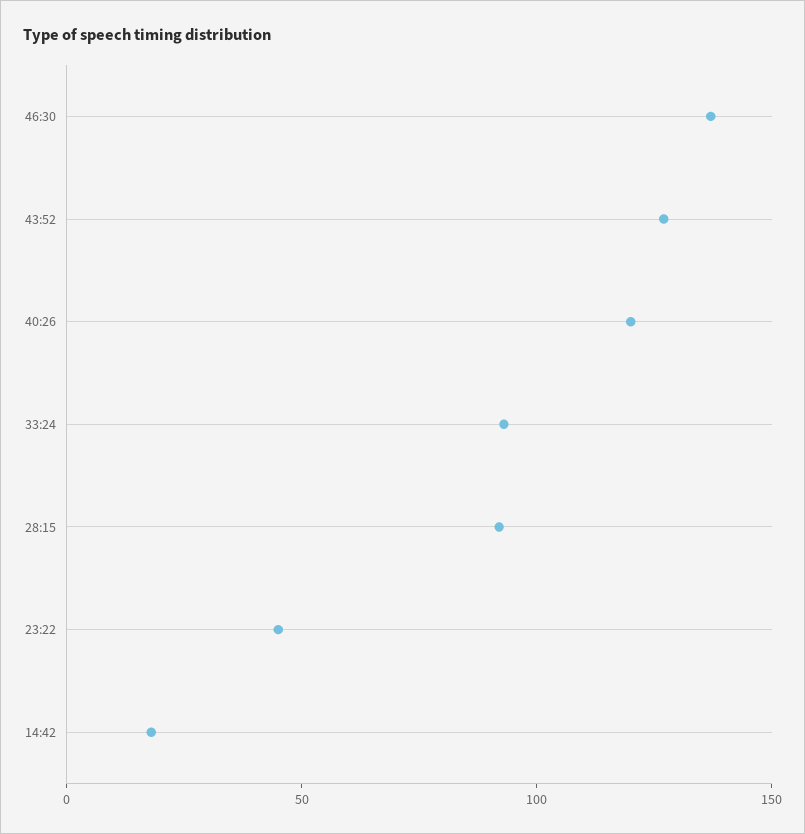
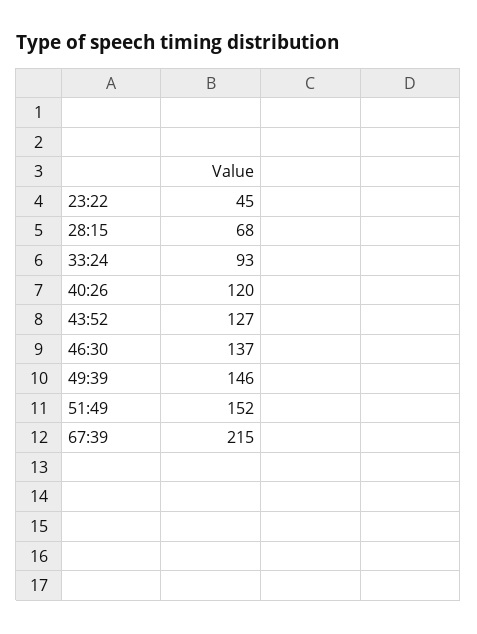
28:15: 90 -> 68
14:42: 20 -> none
49:39: none -> 146
51:49: none -> 152
67:39: none -> 215

